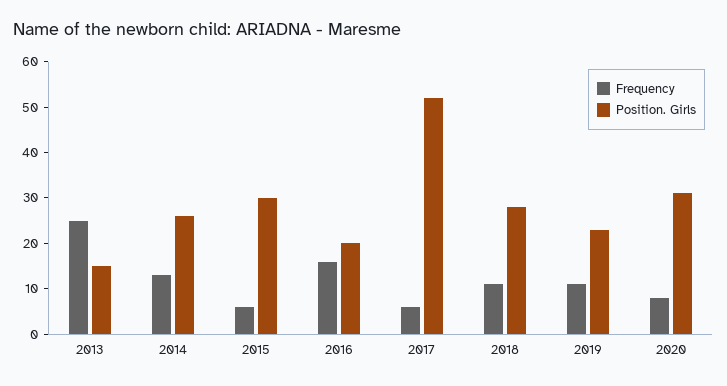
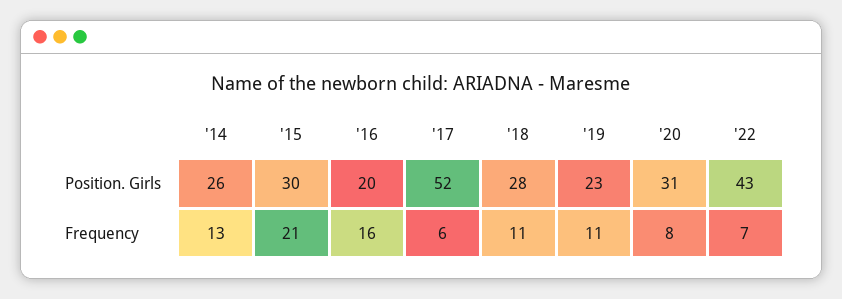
Frequency, 2013: 25 -> none
Position. Girls, 2013: 15 -> none
Frequency, 2015: 5 -> 21
Position. Girls, '22: none -> 43
Frequency, '22: none -> 7

